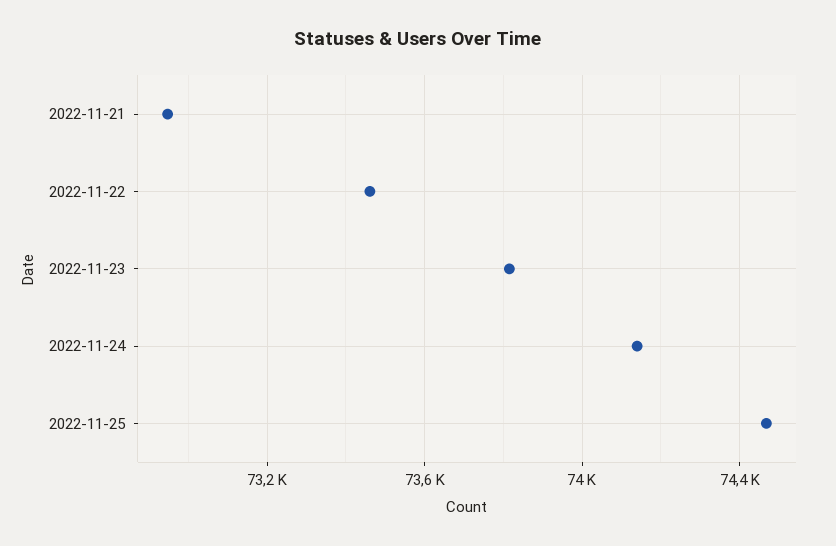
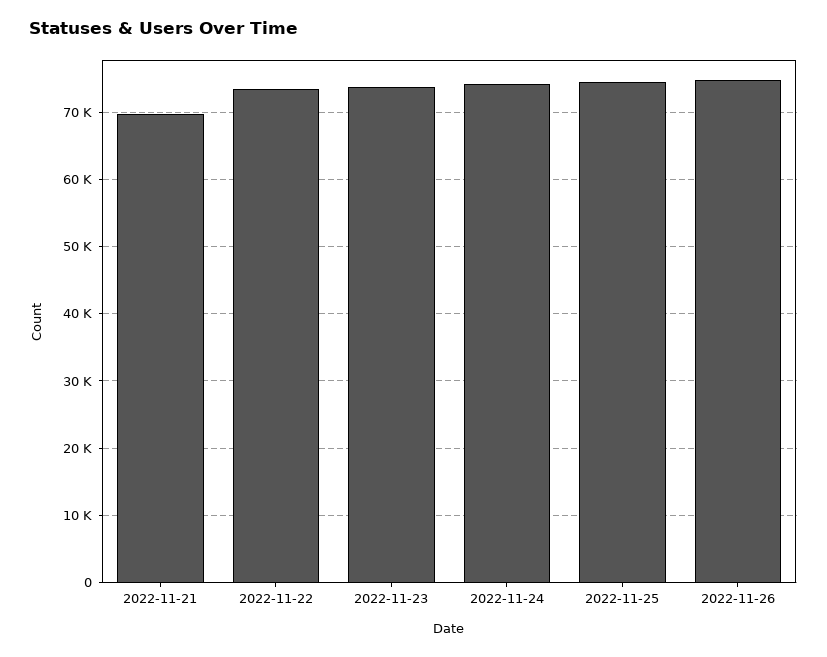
2022-11-21: 72950 -> 70000
2022-11-26: none -> 75000

